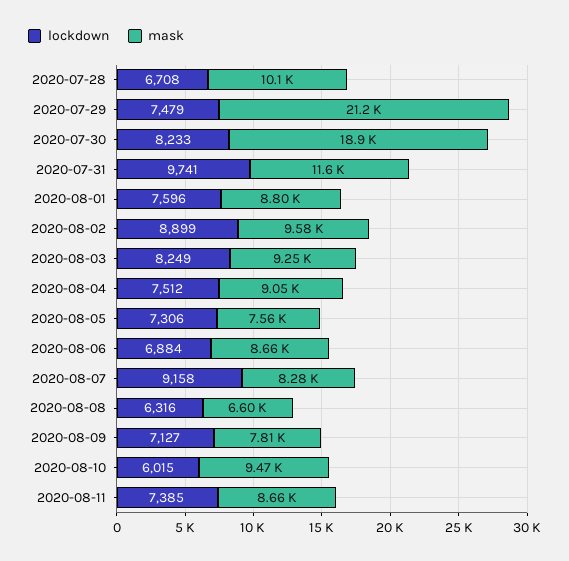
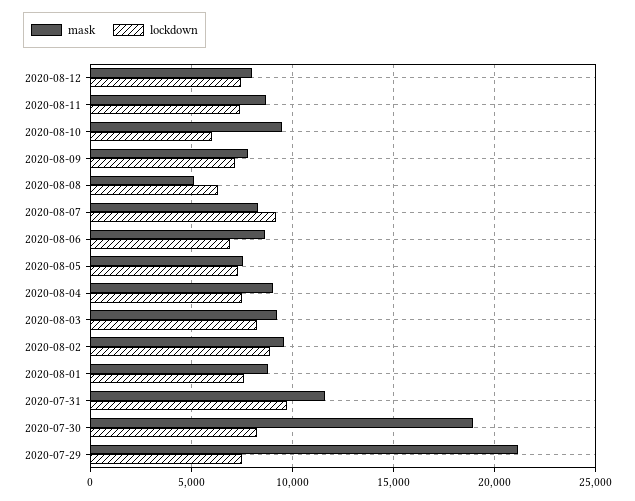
lockdown, 2020-07-28: 6708 -> none
mask, 2020-07-28: 10100 -> none
mask, 2020-08-08: 6600 -> 5000
mask, 2020-08-12: none -> 8000
lockdown, 2020-08-12: none -> 7500

